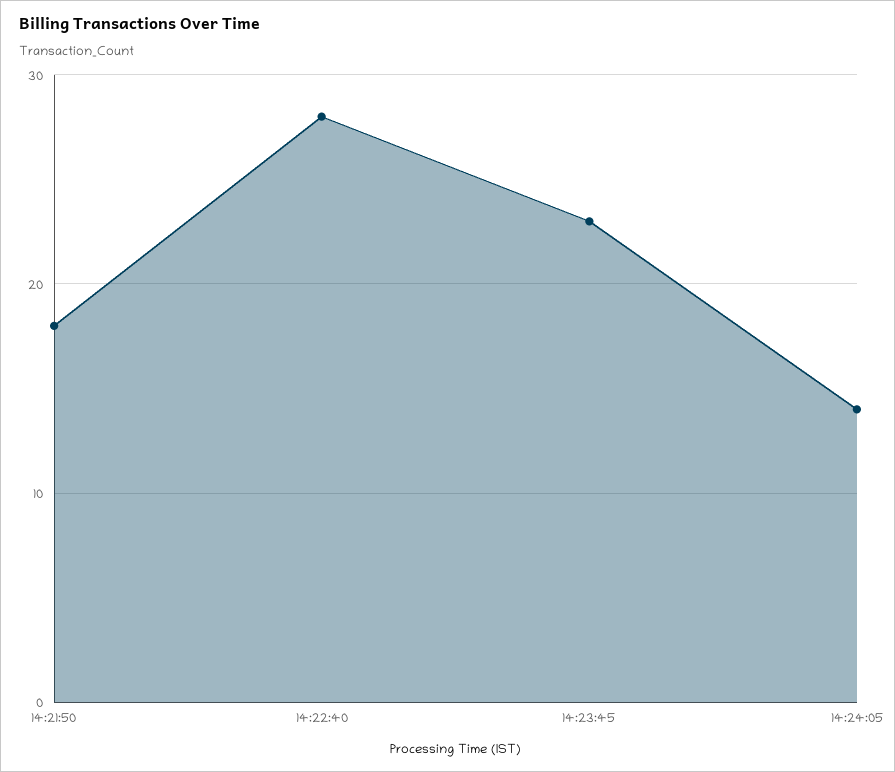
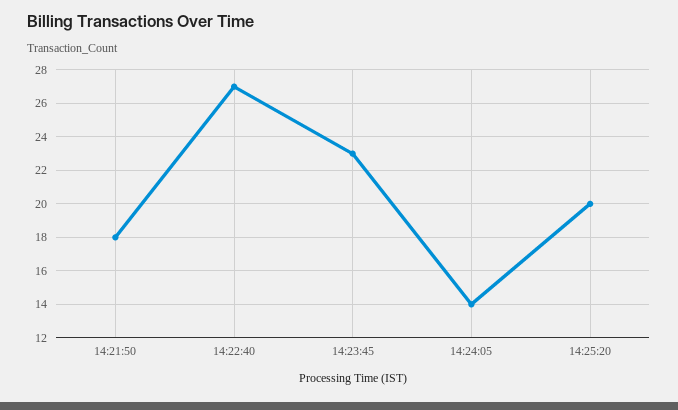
14:22:40: 28 -> 27
14:25:20: none -> 20

